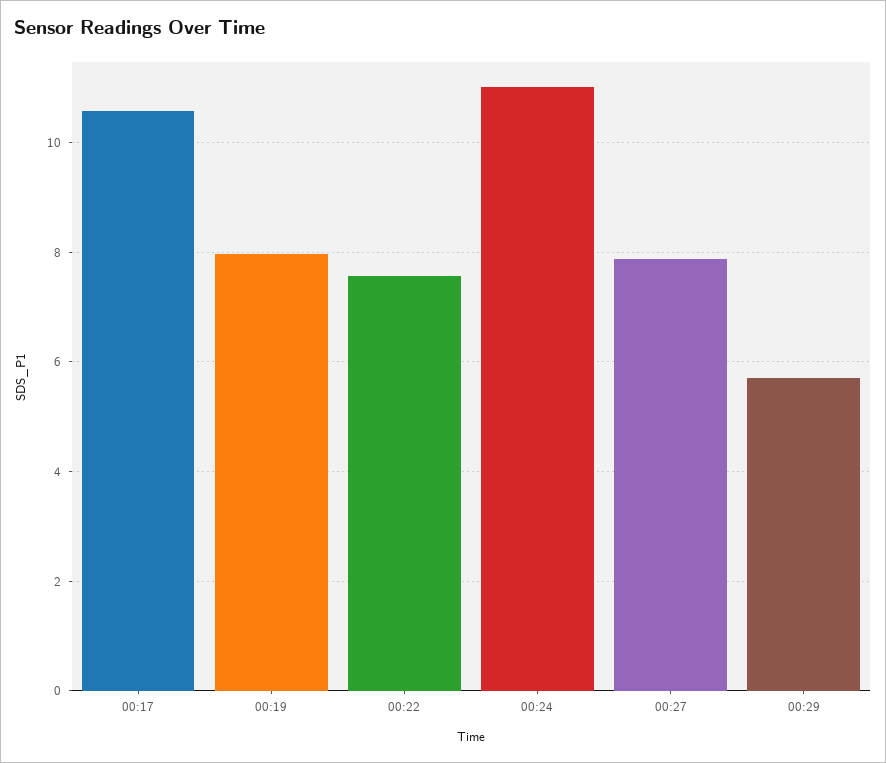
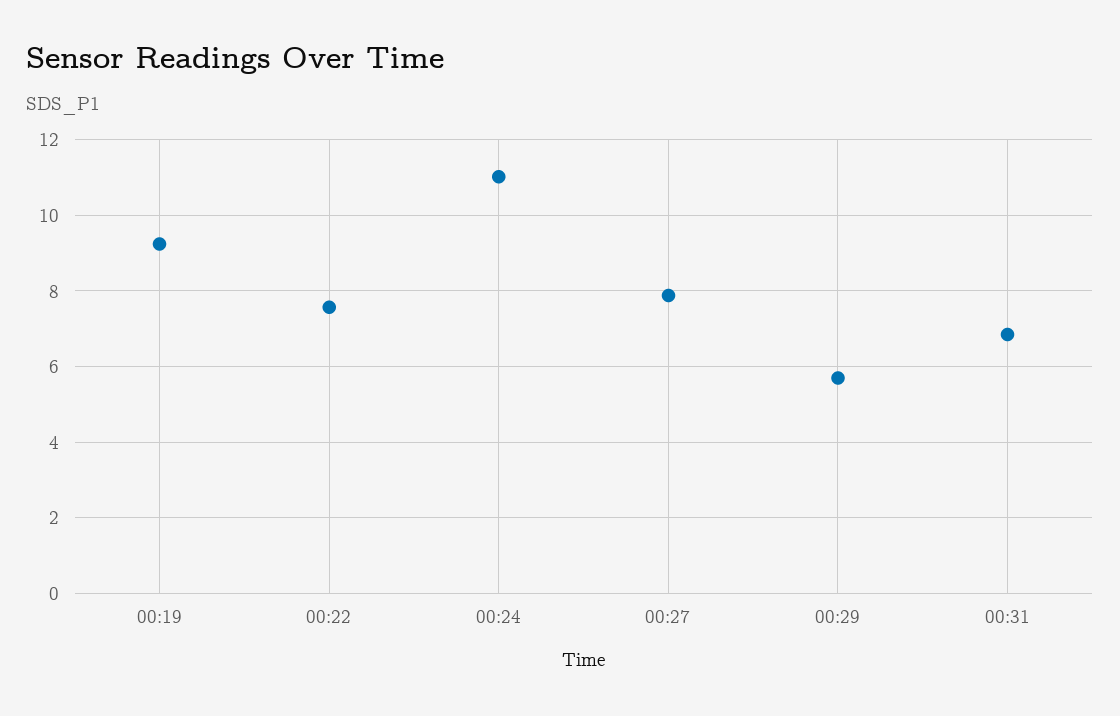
00:17: 10.6 -> none
00:19: 8 -> 9.2
00:31: none -> 6.8

